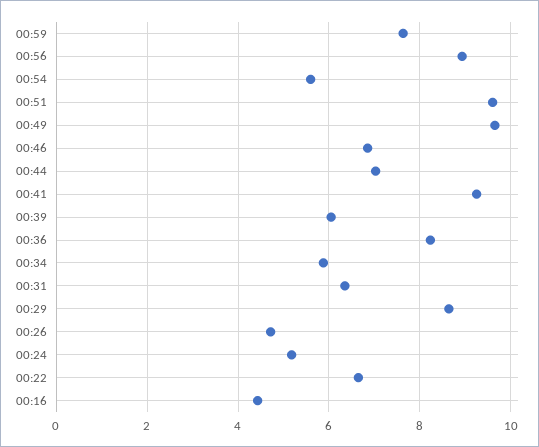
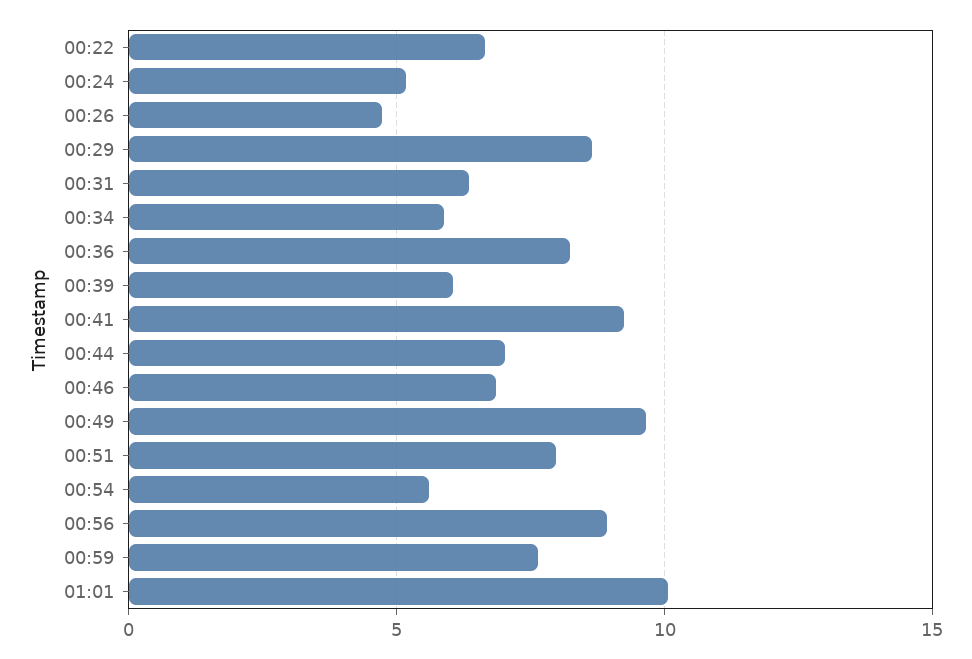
00:51: 9.6 -> 8
00:16: 4.4 -> none
01:01: none -> 10

